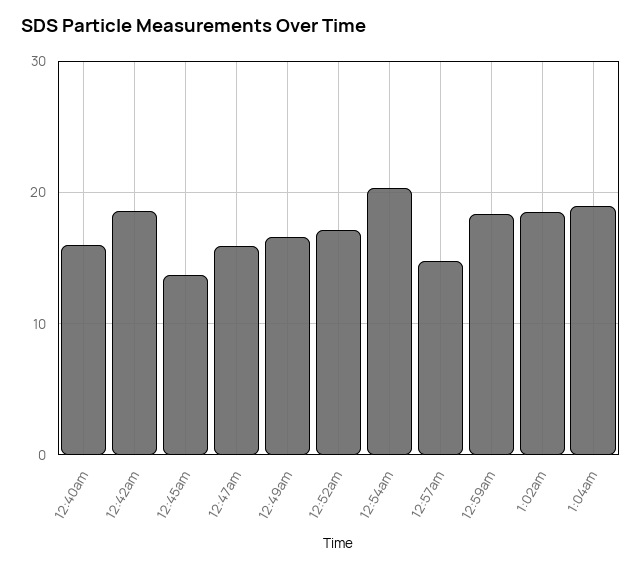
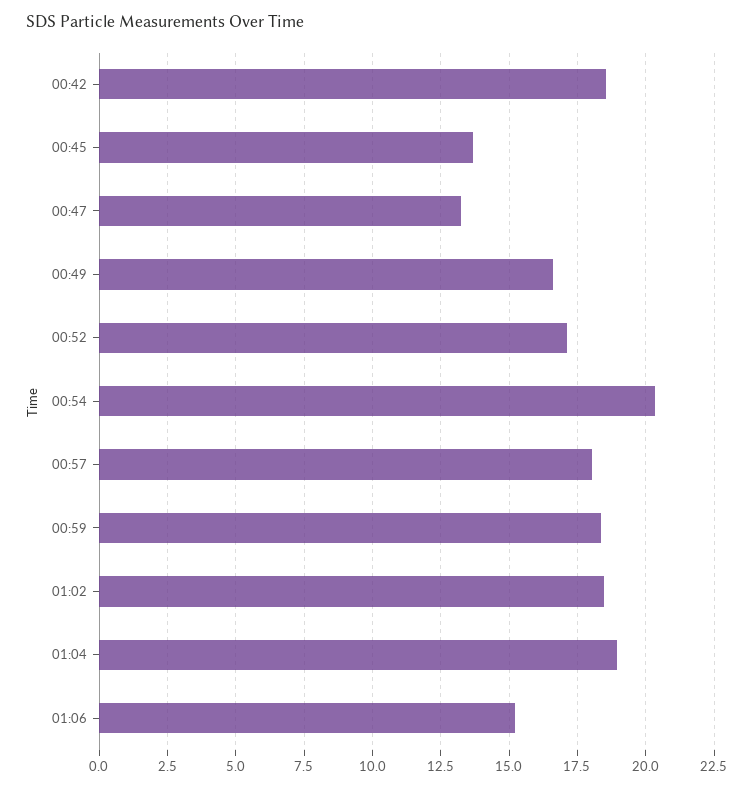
12:40am: 16 -> none
12:47am: 16 -> 13.25
12:57am: 15 -> 18
01:06: none -> 15.25

